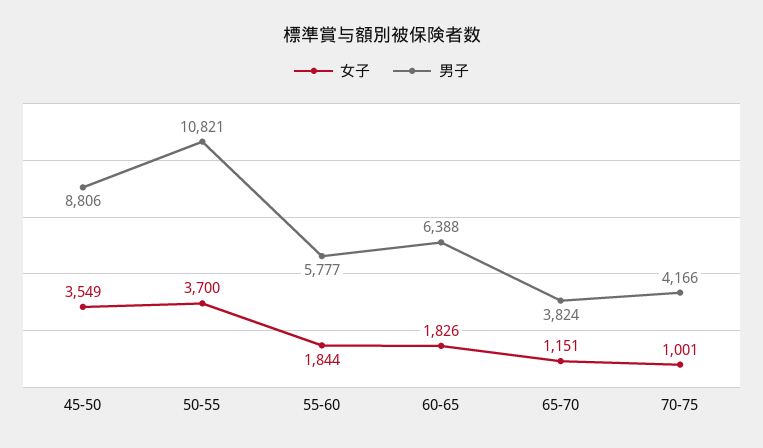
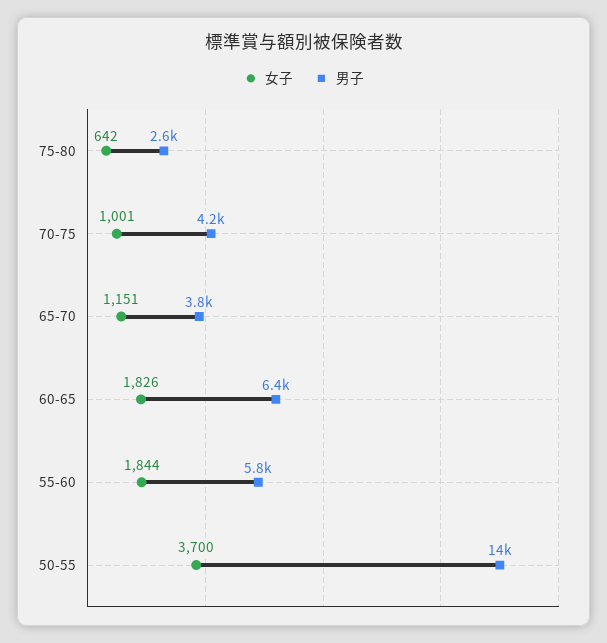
女子, 45-50: 3549 -> none
男子, 45-50: 8806 -> none
男子, 50-55: 10821 -> 14000
女子, 75-80: none -> 642
男子, 75-80: none -> 2600

